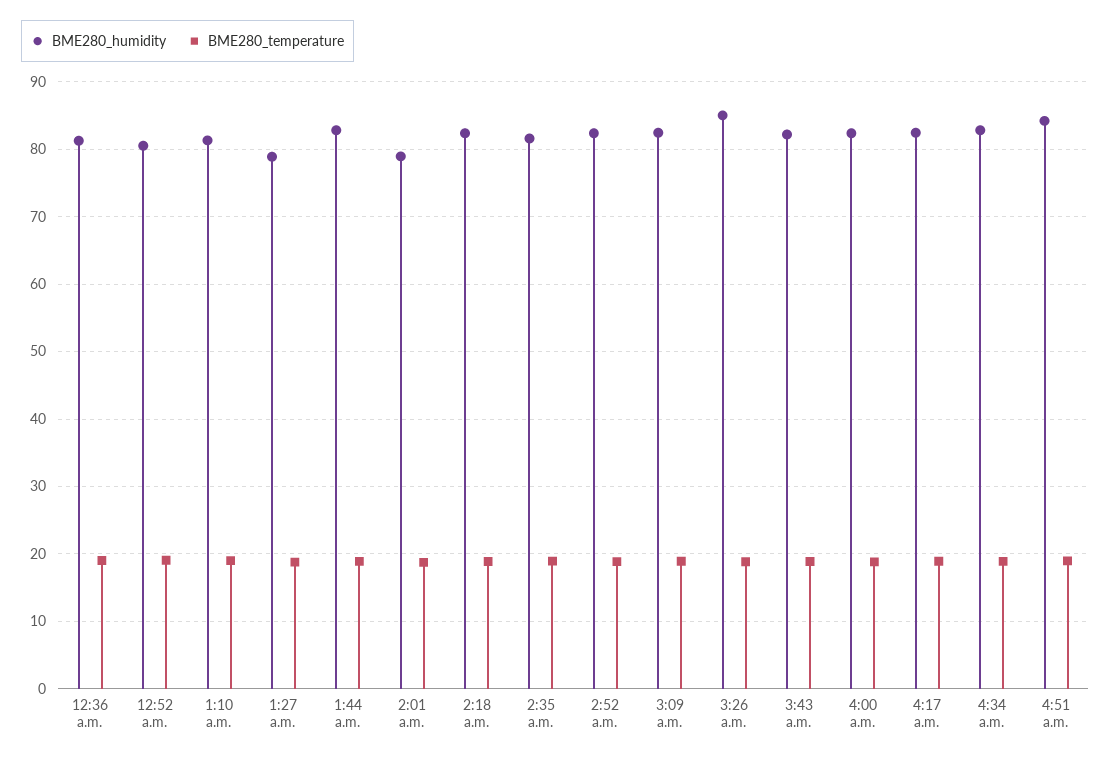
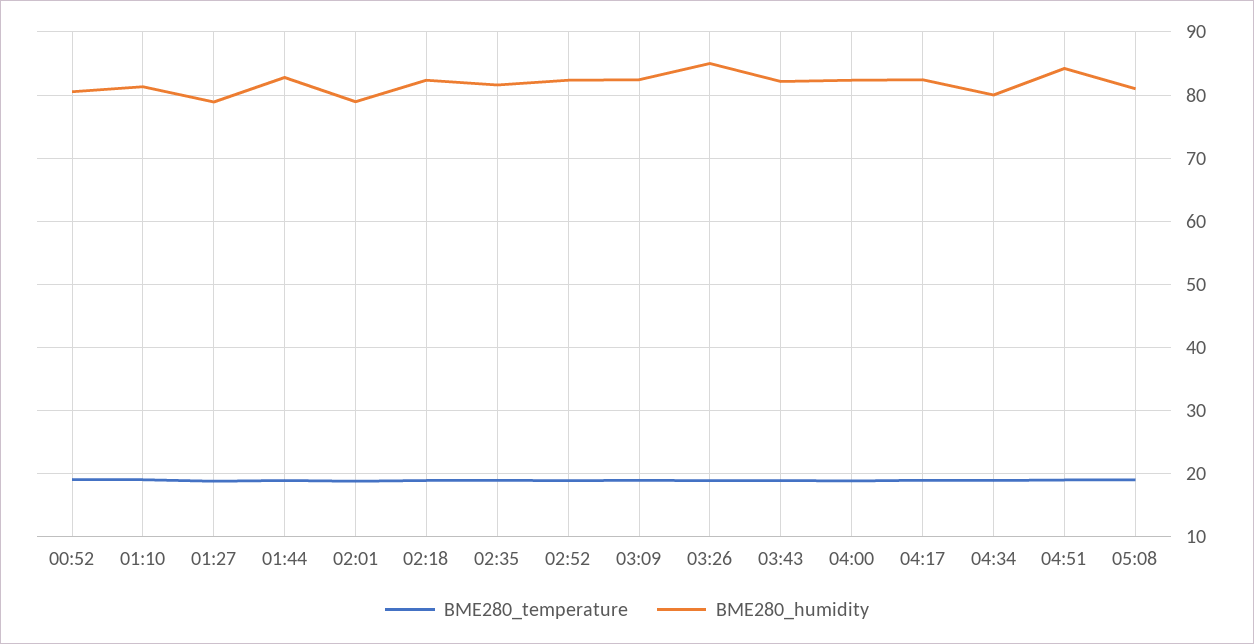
BME280_humidity, 12:36 a.m.: 81 -> none
BME280_temperature, 12:36 a.m.: 19 -> none
BME280_humidity, 4:34 a.m.: 83 -> 80
BME280_temperature, 05:08: none -> 19
BME280_humidity, 05:08: none -> 81

